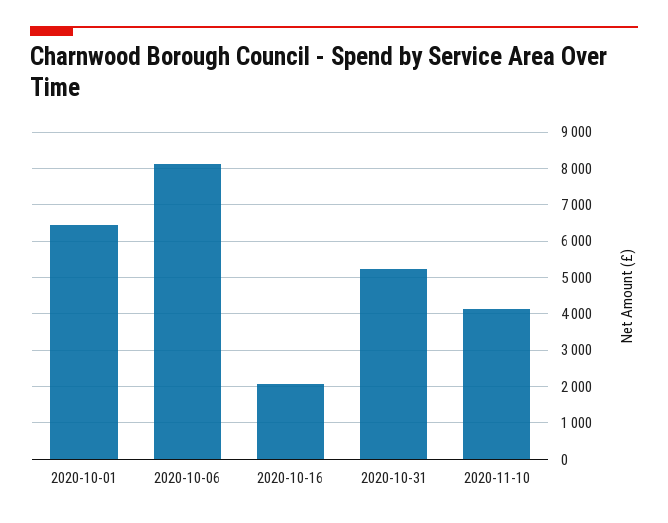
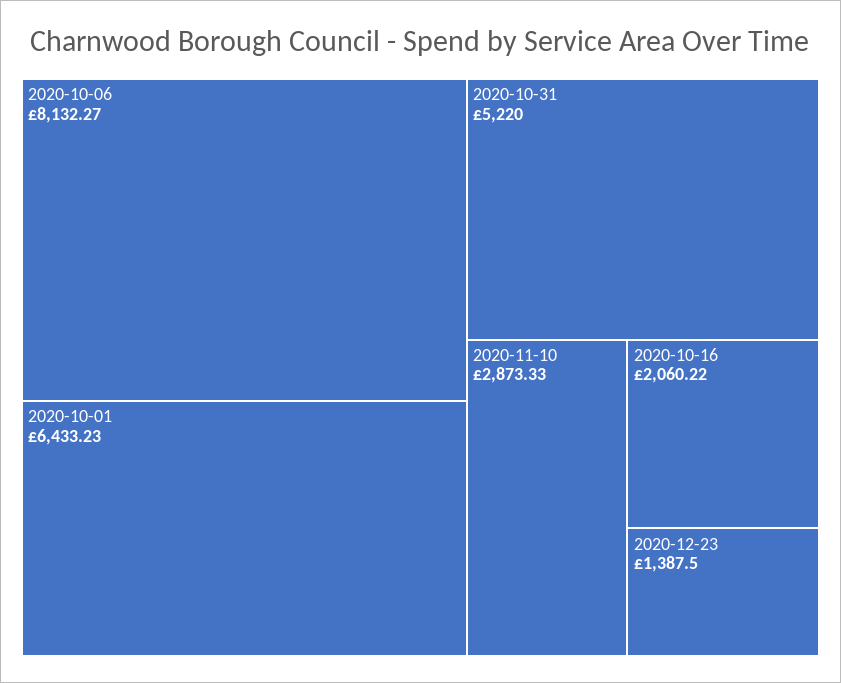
2020-11-10: 4200 -> 2873.33
2020-12-23: none -> 1387.5

